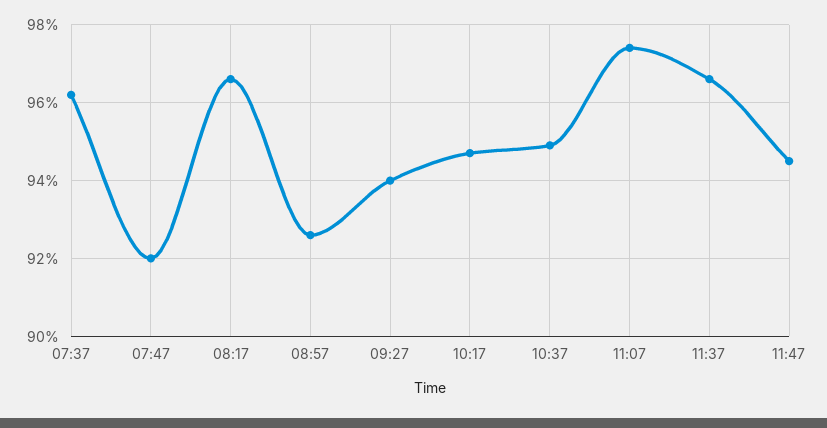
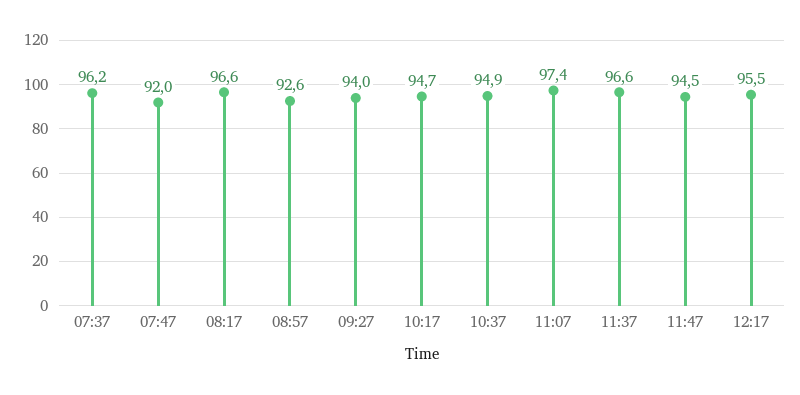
12:17: none -> 95.5

